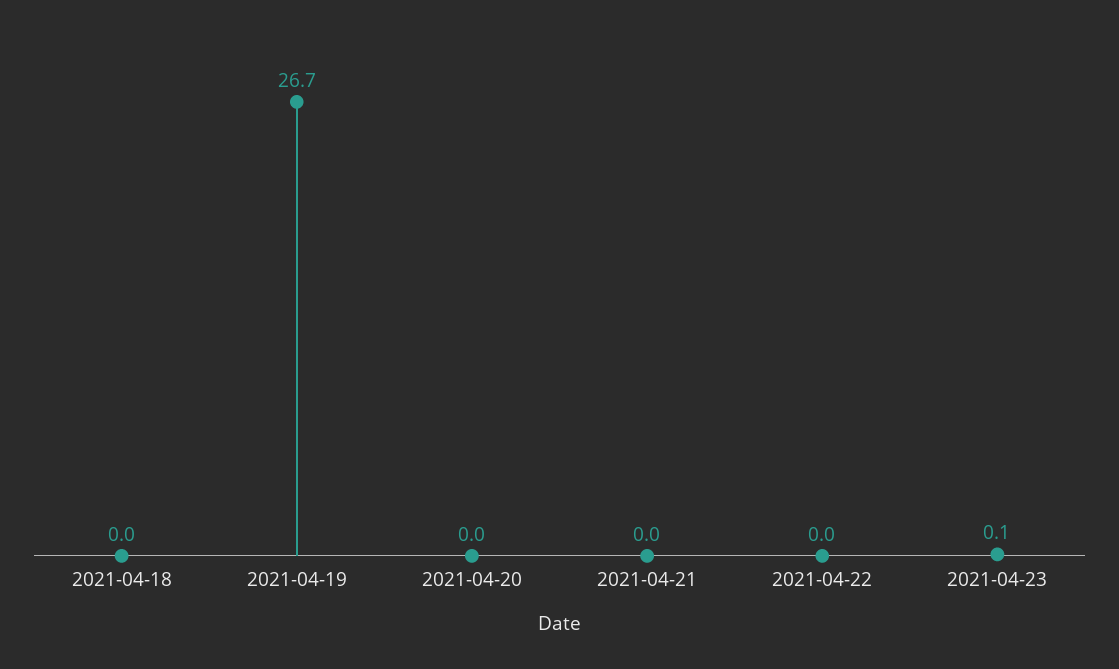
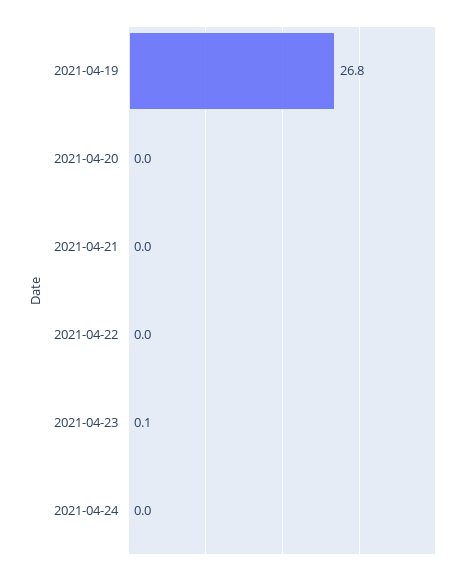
2021-04-18: 0 -> none
2021-04-19: 26.7 -> 26.8
2021-04-24: none -> 0

